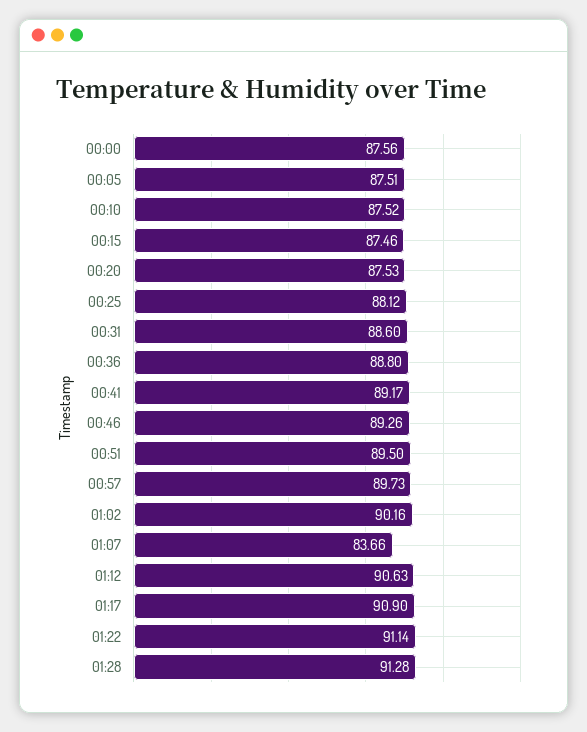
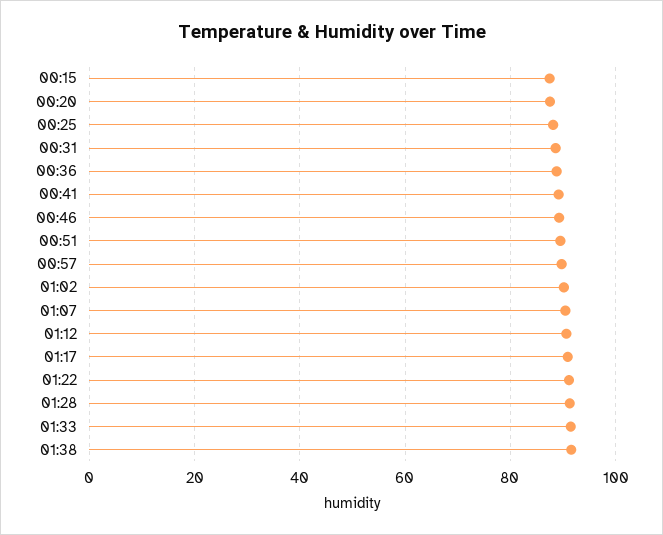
00:00: 87.56 -> none
00:05: 87.51 -> none
00:10: 87.52 -> none
01:07: 83.66 -> 90
01:33: none -> 92
01:38: none -> 92

